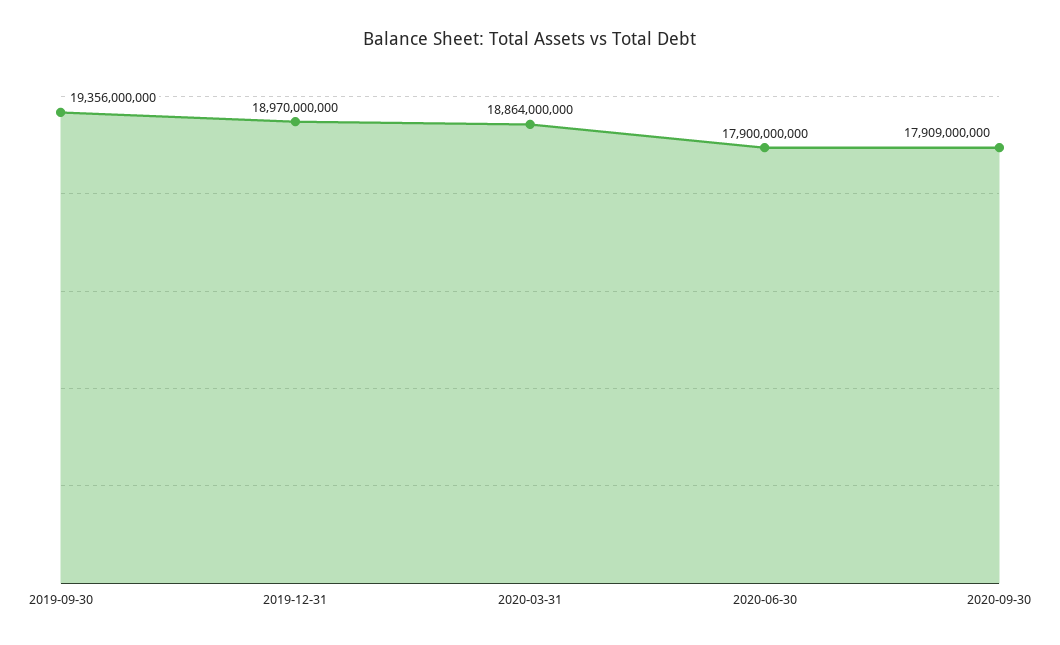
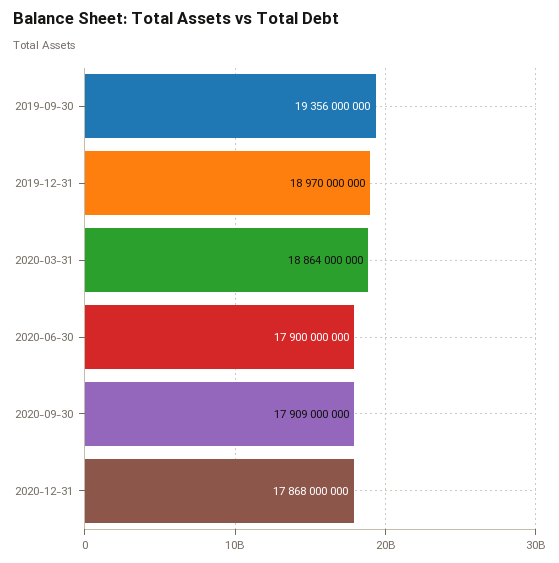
2020-12-31: none -> 17868000000

